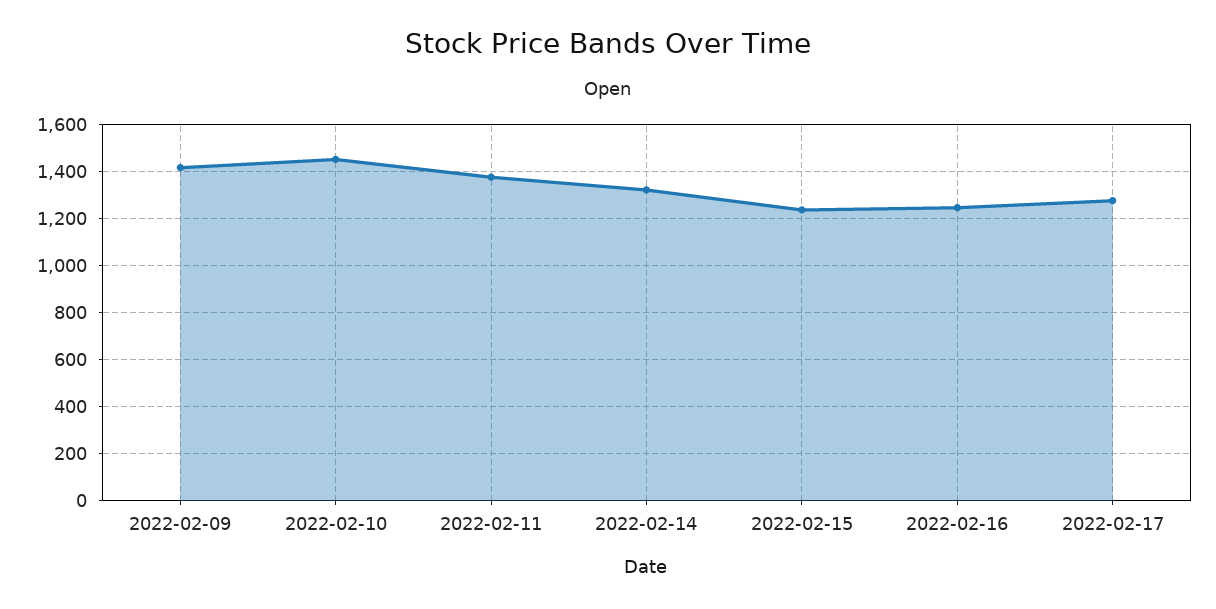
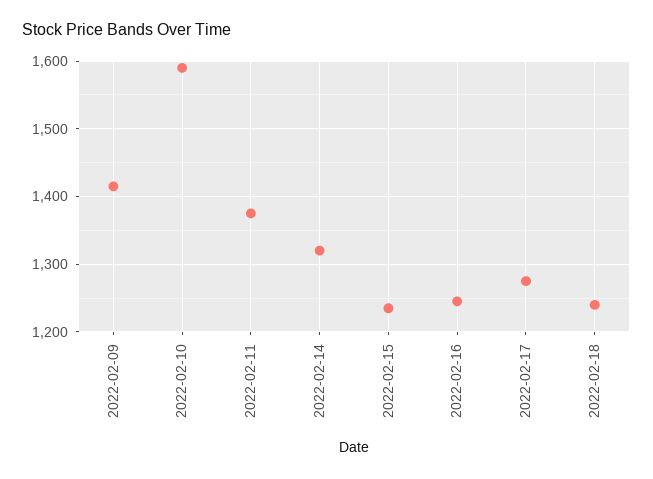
2022-02-10: 1450 -> 1590
2022-02-18: none -> 1240

